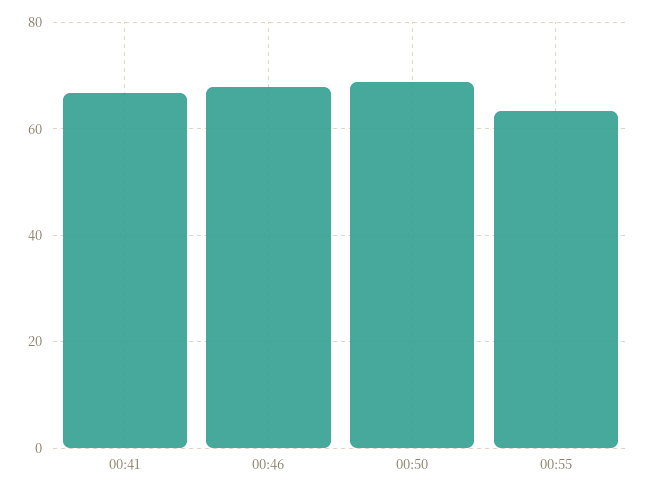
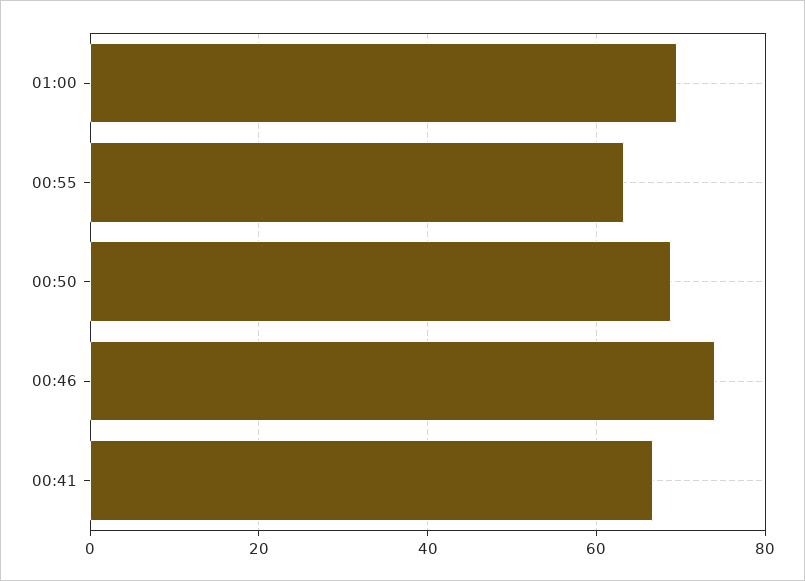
00:46: 68 -> 74
01:00: none -> 70

